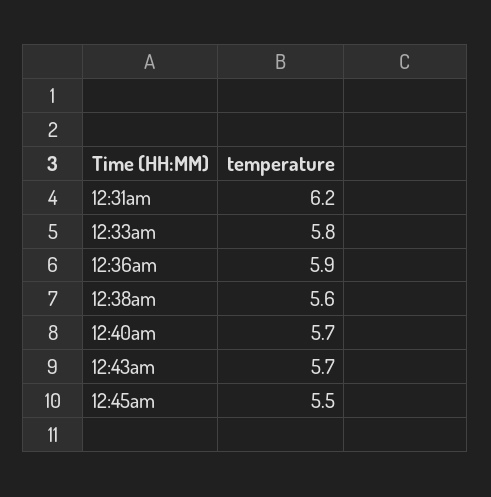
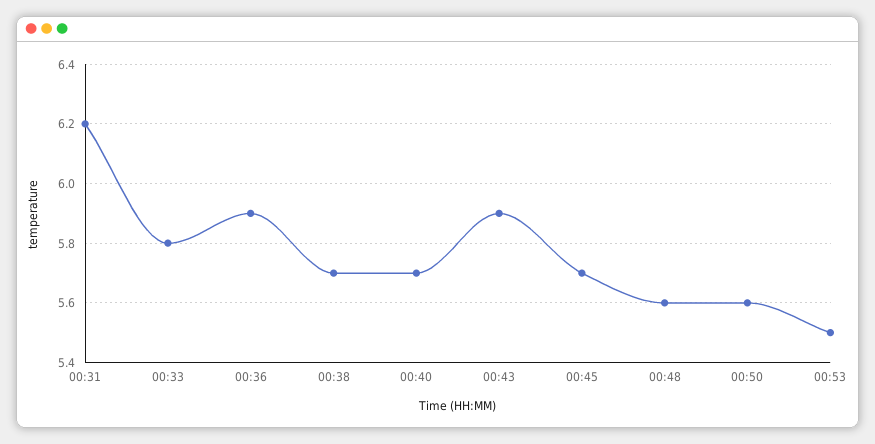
12:38am: 5.6 -> 5.7
12:43am: 5.7 -> 5.9
12:45am: 5.5 -> 5.7
00:48: none -> 5.6
00:50: none -> 5.6
00:53: none -> 5.5

